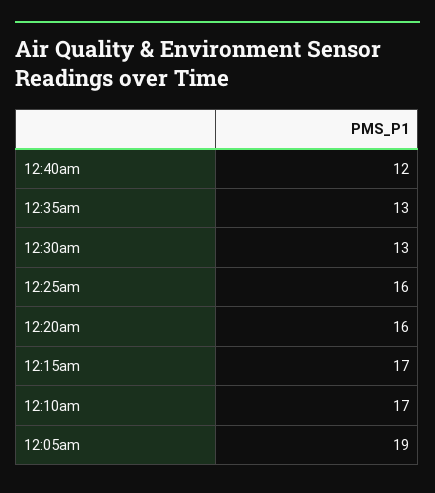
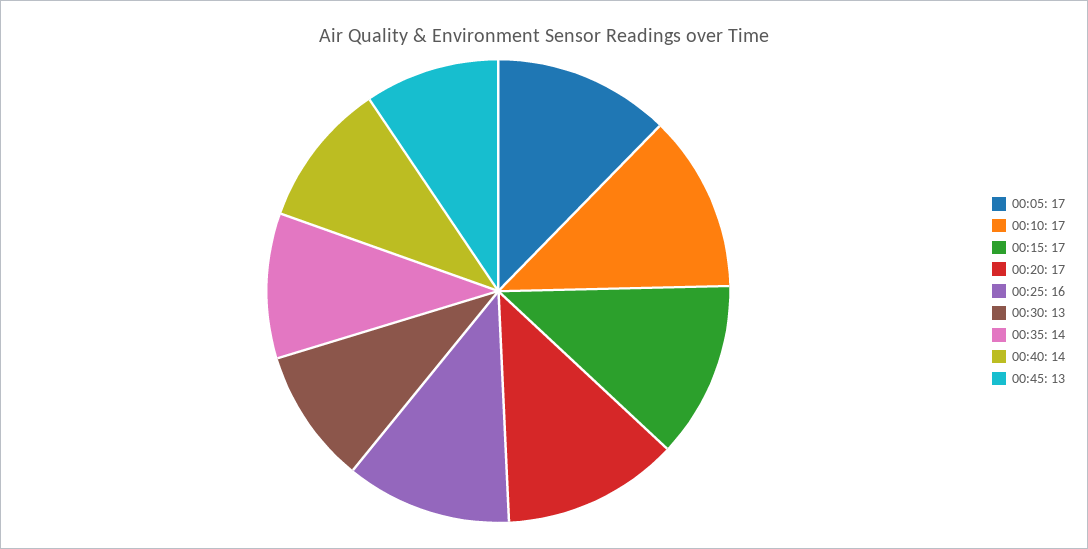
12:40am: 12 -> 14
12:35am: 13 -> 14
12:20am: 16 -> 17
12:05am: 19 -> 17
00:45: none -> 13

